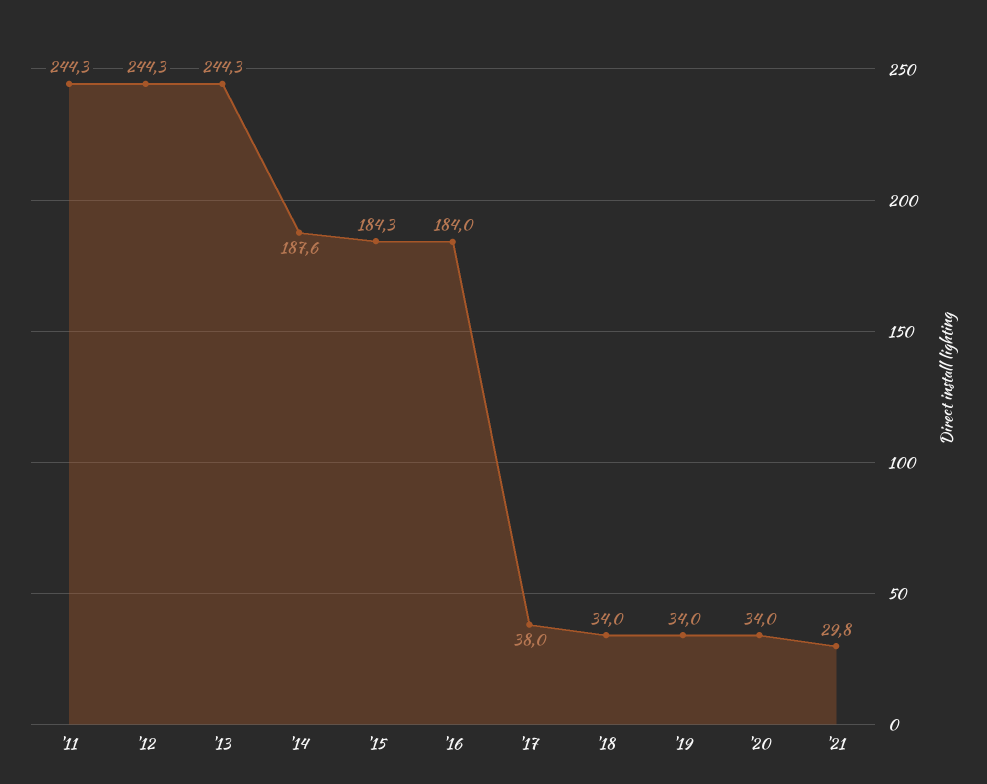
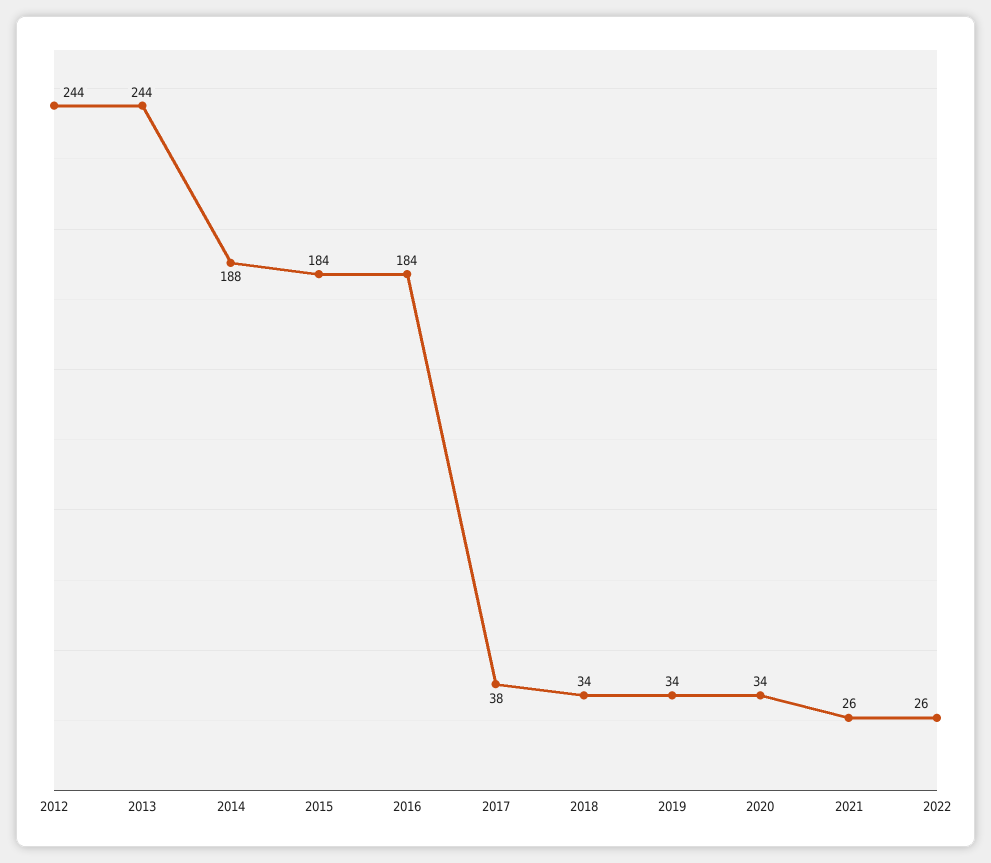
'11: 244.3 -> none
'21: 29.8 -> 26
2022: none -> 26

